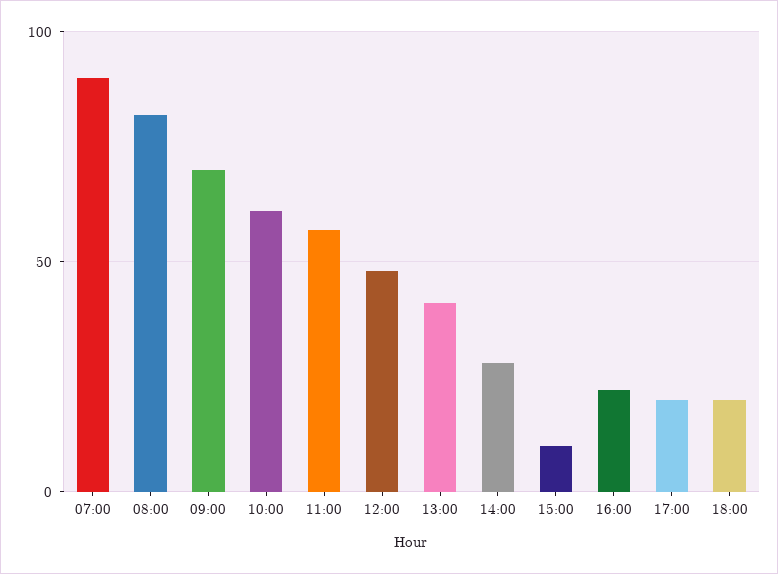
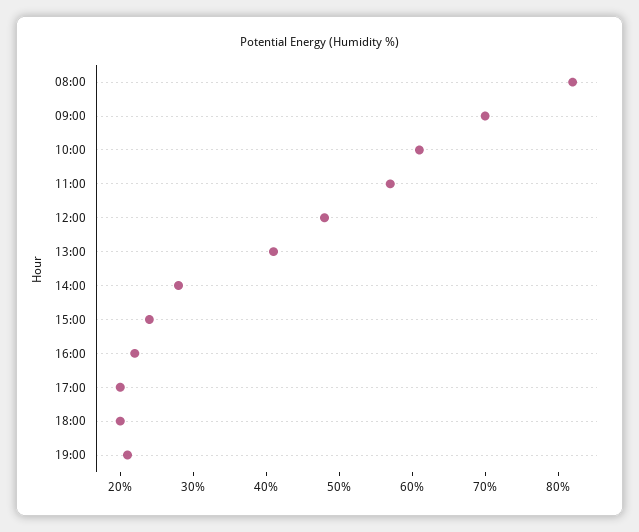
07:00: 90 -> none
15:00: 10 -> 25
19:00: none -> 20

